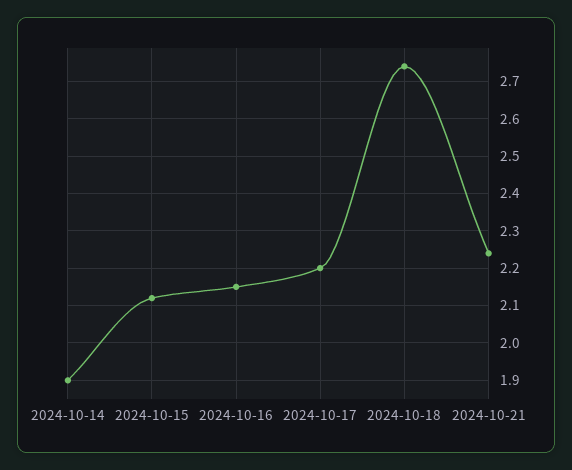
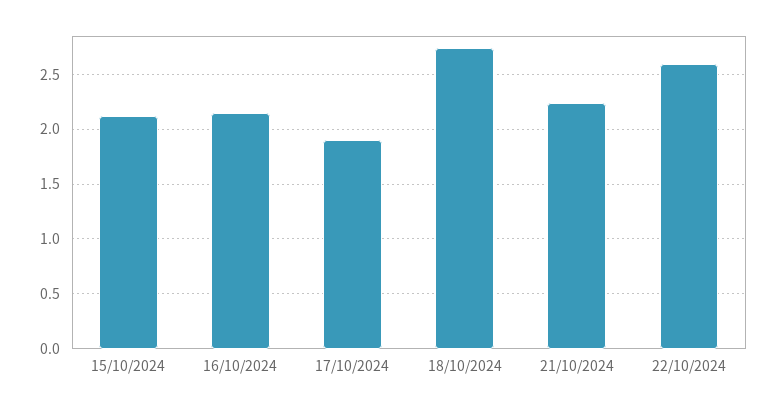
2024-10-14: 1.9 -> none
2024-10-17: 2.2 -> 1.9
22/10/2024: none -> 2.6

